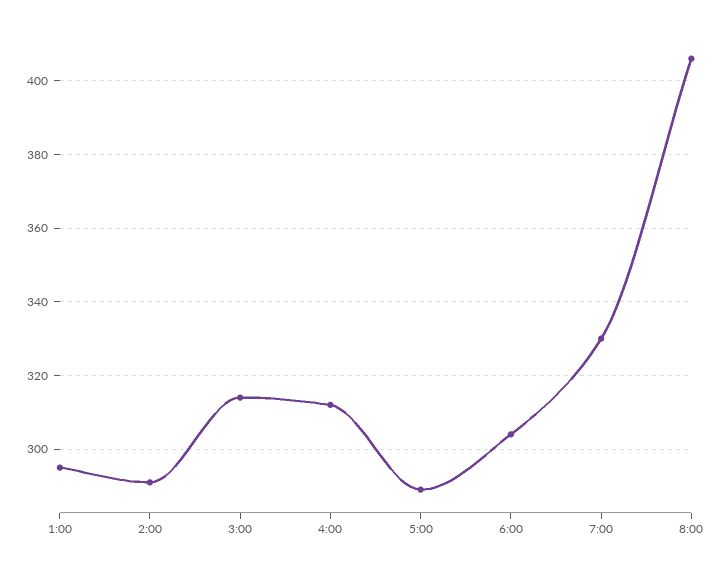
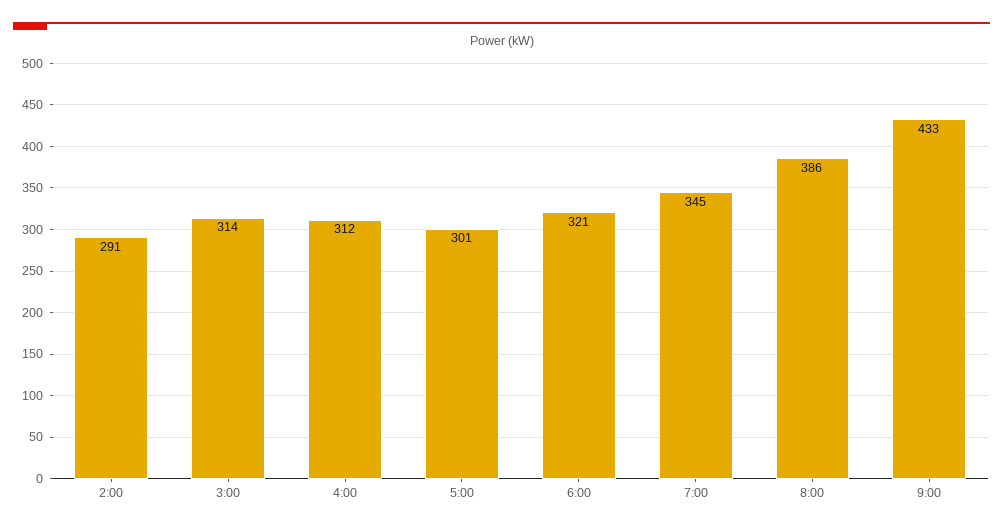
1:00: 295 -> none
5:00: 290 -> 301
6:00: 305 -> 321
7:00: 330 -> 345
8:00: 405 -> 386
9:00: none -> 433

